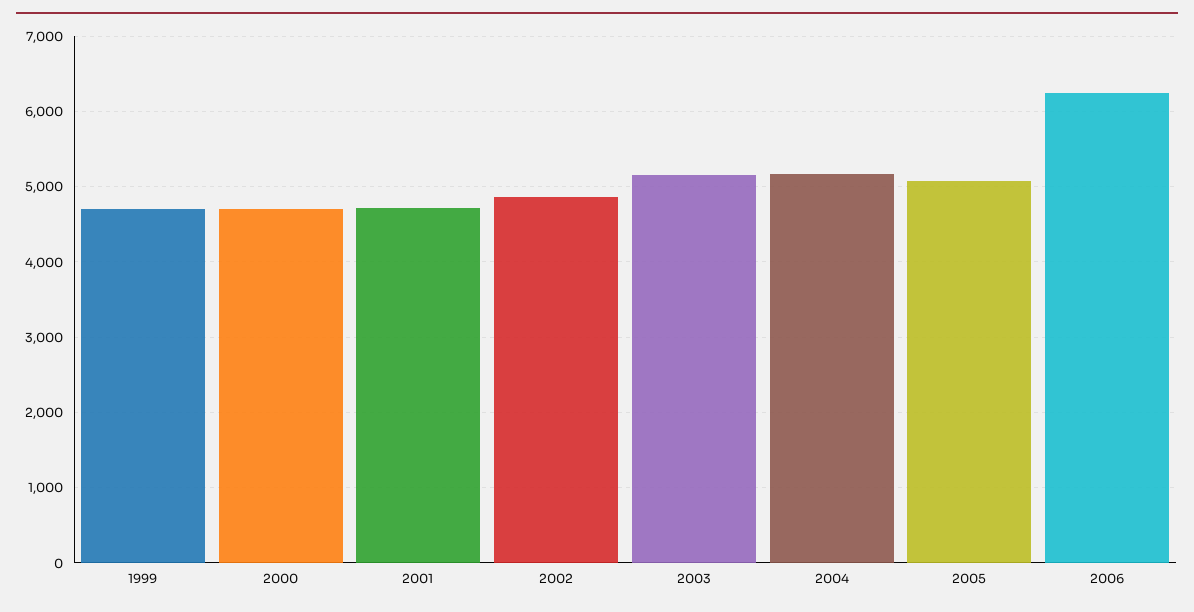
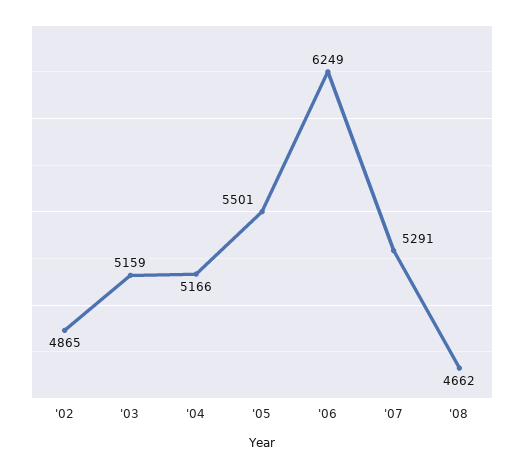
1999: 4700 -> none
2000: 4700 -> none
2001: 4700 -> none
2005: 5100 -> 5501
'07: none -> 5291
'08: none -> 4662

